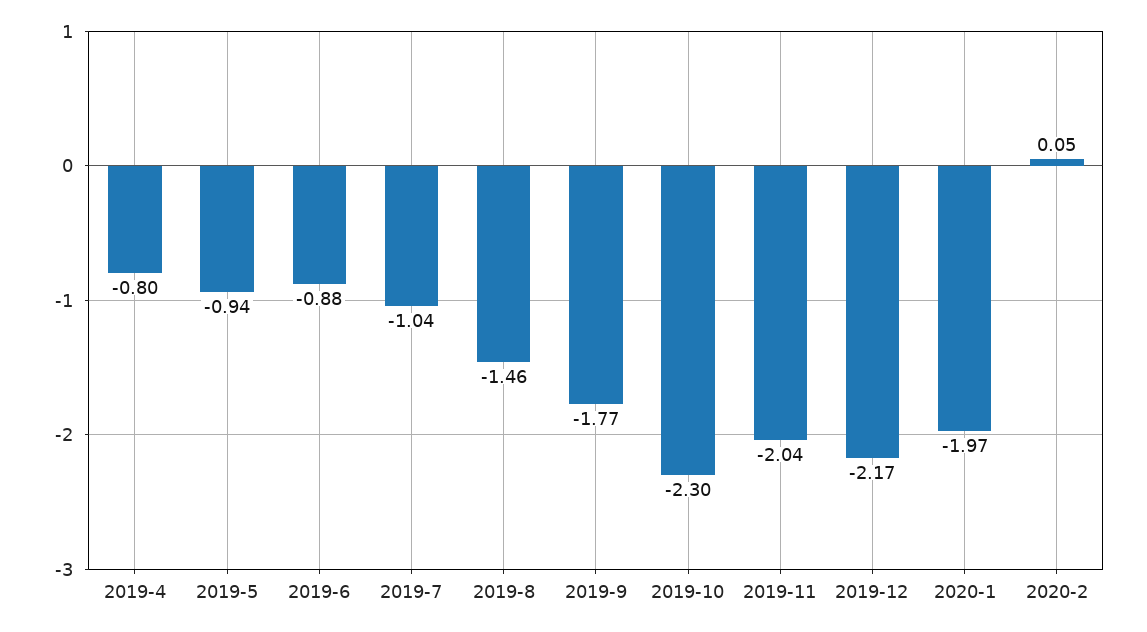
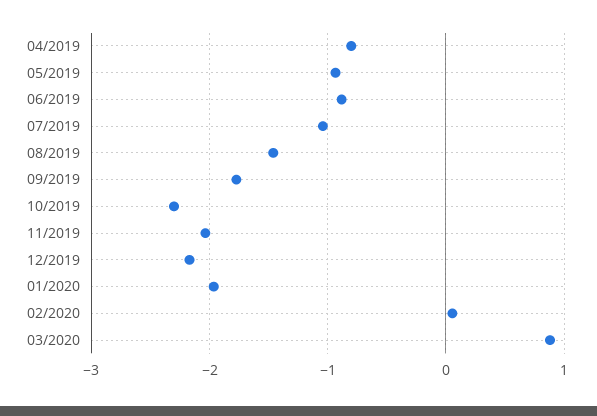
03/2020: none -> 0.9

